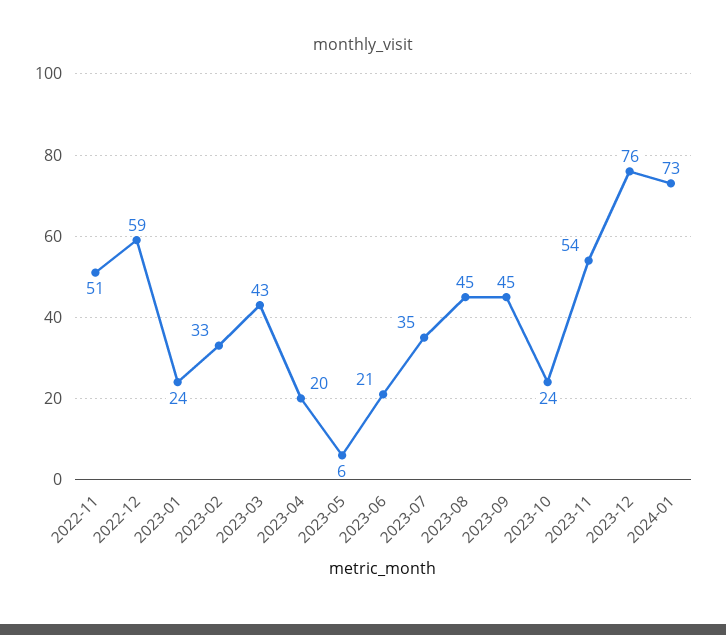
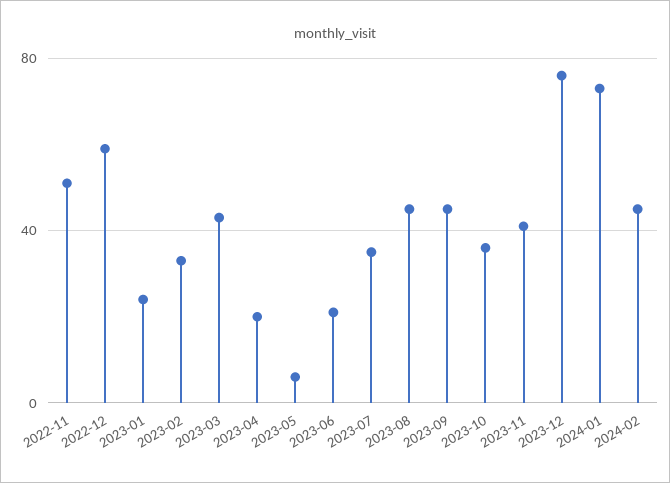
2023-10: 24 -> 35
2023-11: 54 -> 40
2024-02: none -> 45

